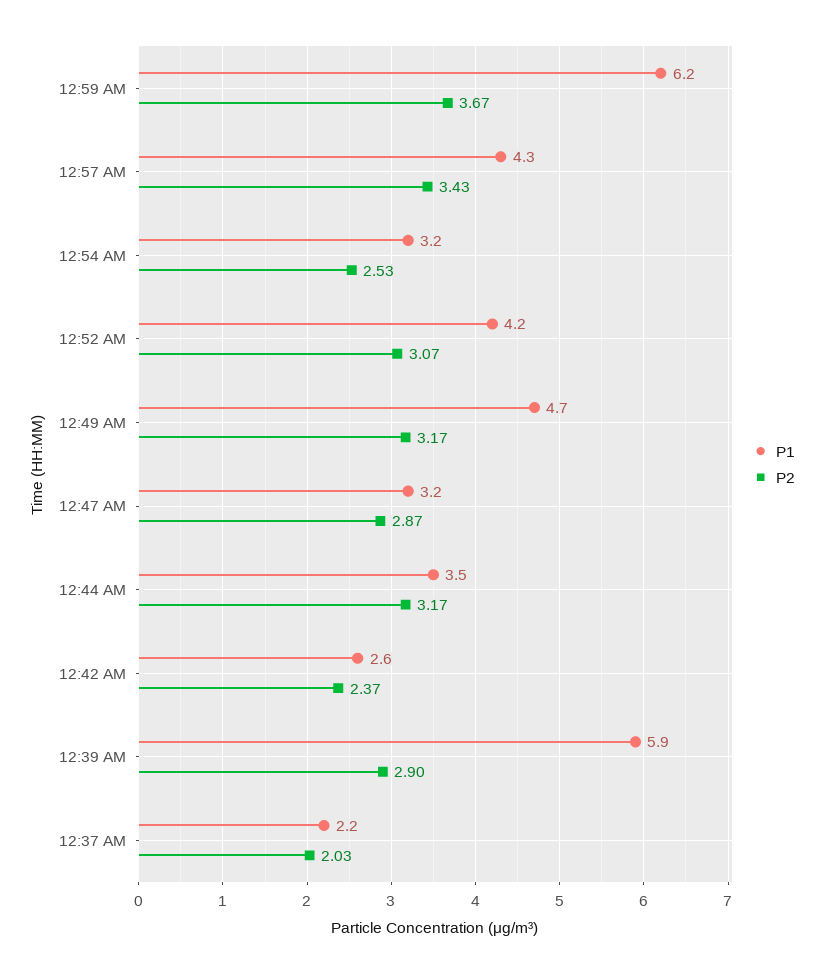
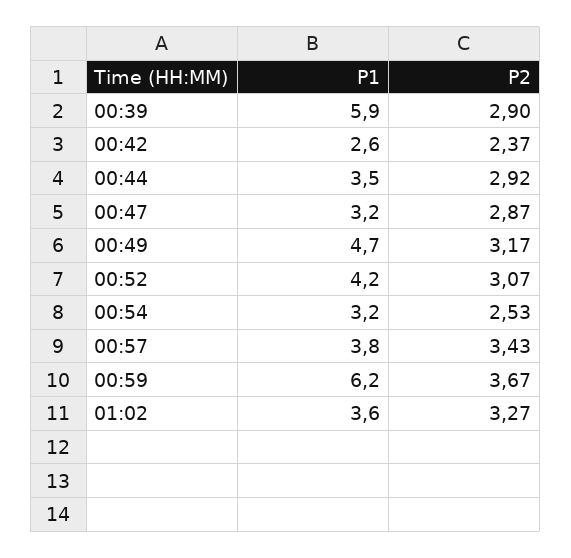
P1, 12:57 AM: 4.3 -> 3.8
P2, 12:44 AM: 3.17 -> 2.92
P1, 12:37 AM: 2.2 -> none
P2, 12:37 AM: 2.03 -> none
P1, 01:02: none -> 3.6
P2, 01:02: none -> 3.27

